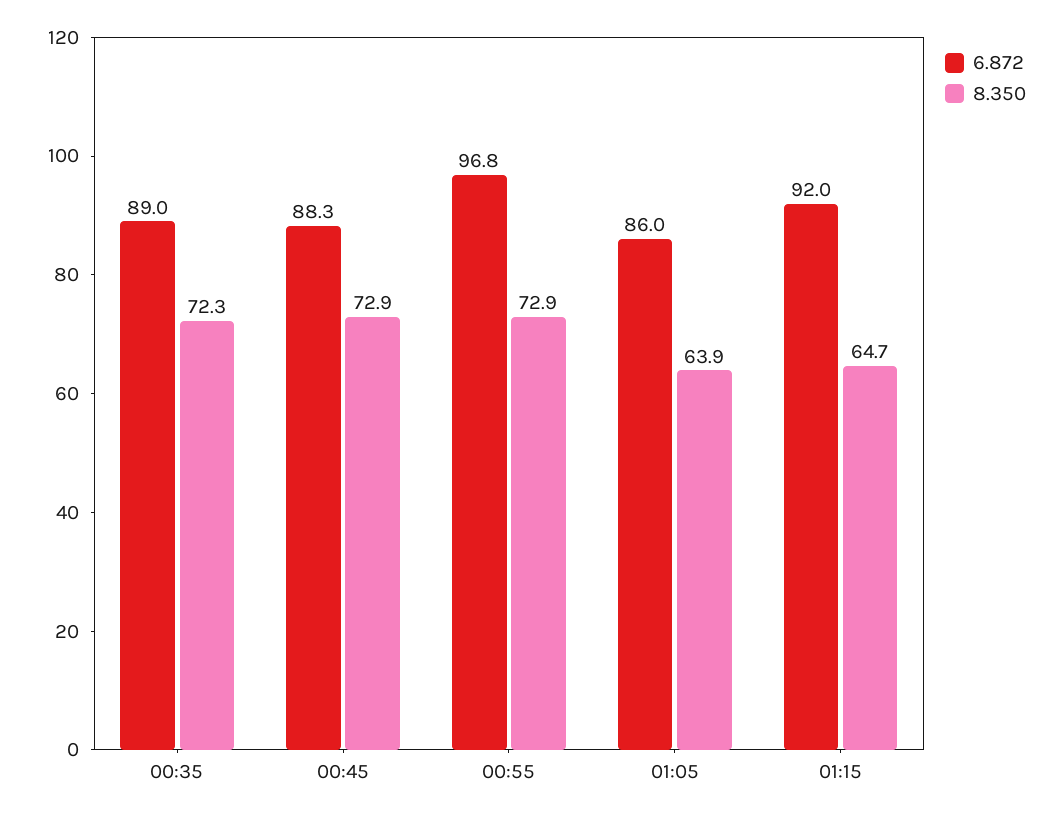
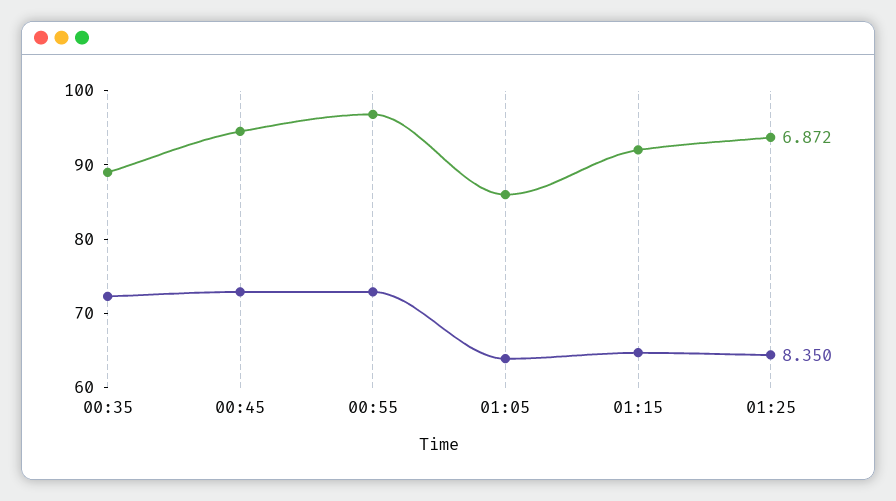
6.872, 00:45: 88.3 -> 94
6.872, 01:25: none -> 94
8.350, 01:25: none -> 64

